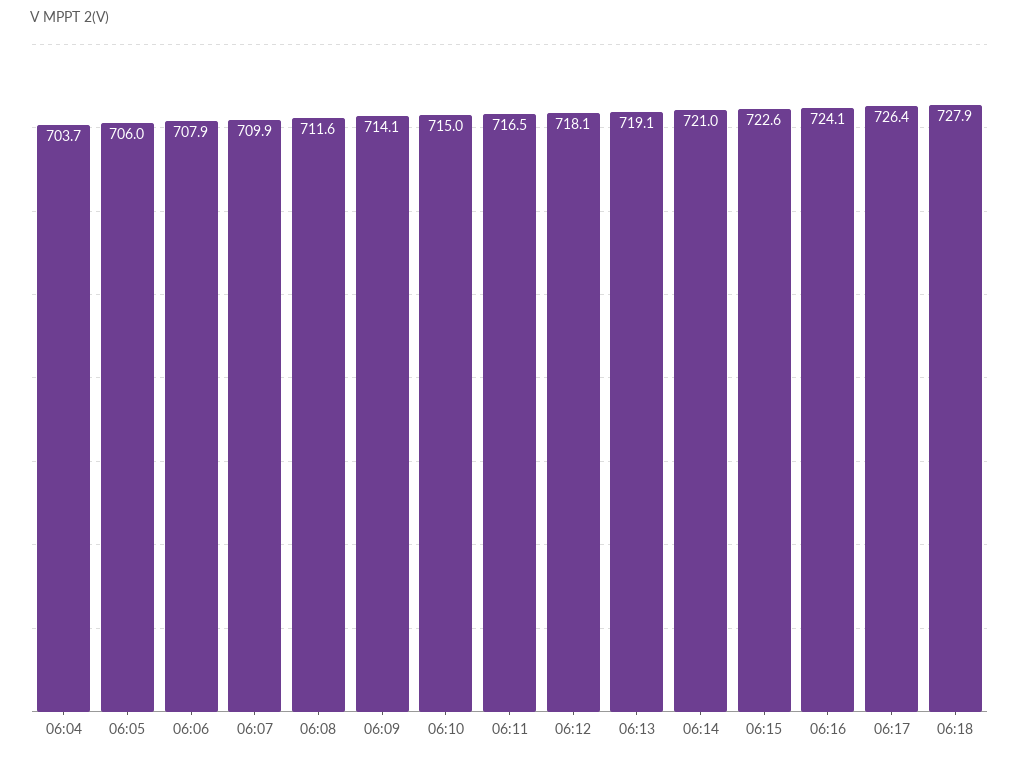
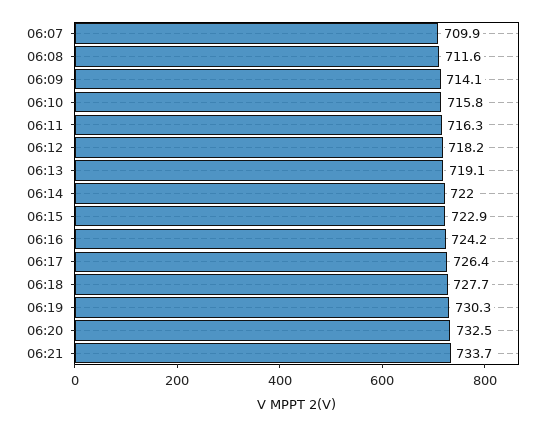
06:04: 703.7 -> none
06:05: 706 -> none
06:06: 707.9 -> none
06:10: 715 -> 715.8
06:11: 716.5 -> 716.3
06:12: 718.1 -> 718.2
06:14: 721 -> 722
06:15: 722.6 -> 722.9
06:16: 724.1 -> 724.2
06:18: 727.9 -> 727.7
06:19: none -> 730.3
06:20: none -> 732.5
06:21: none -> 733.7

